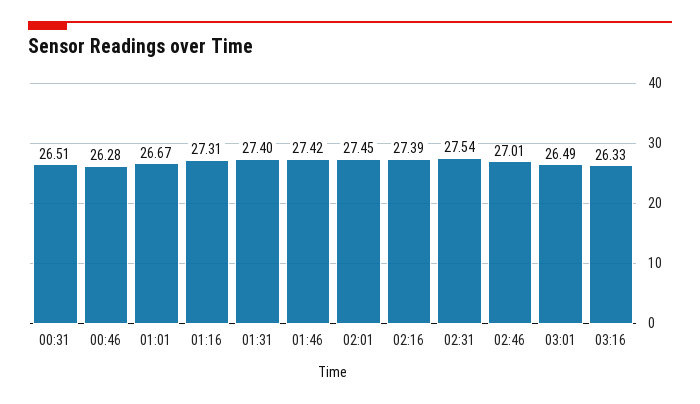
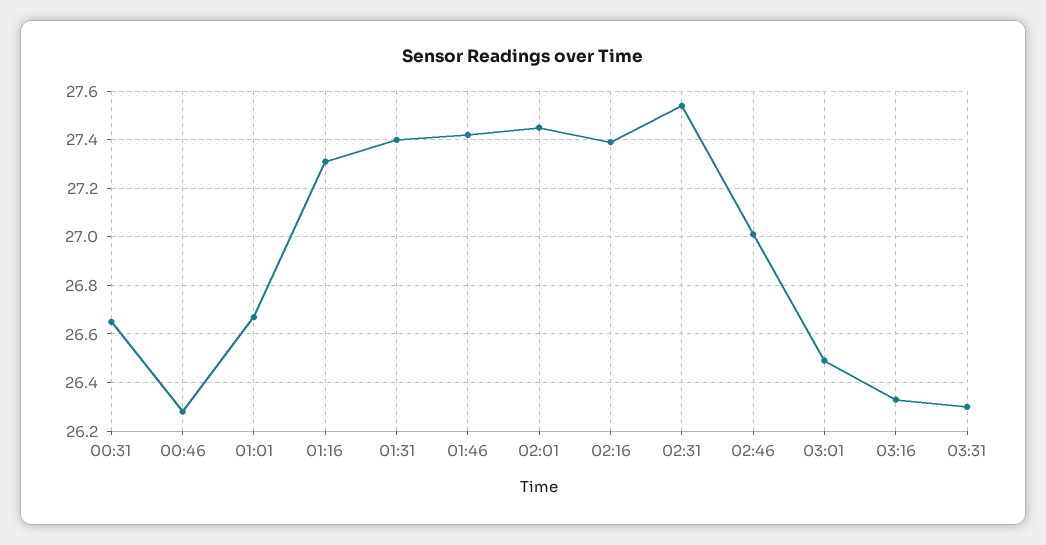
00:31: 26.51 -> 26.65
03:31: none -> 26.3

